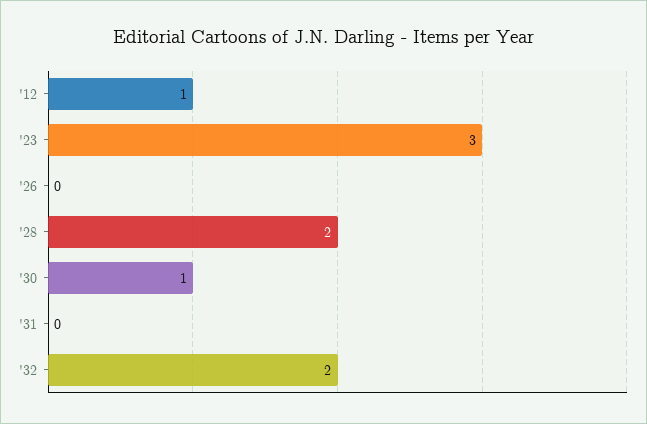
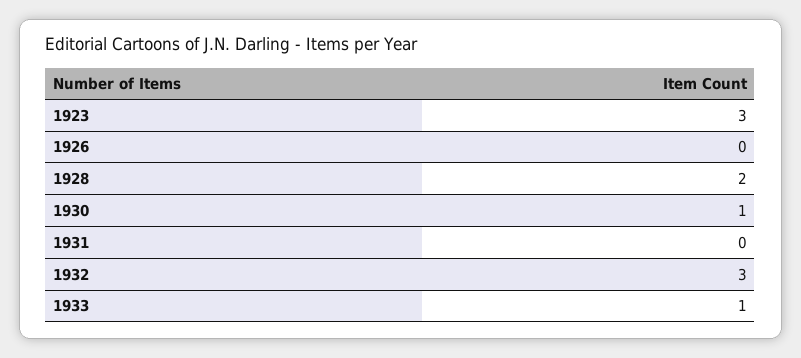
'12: 1 -> none
'32: 2 -> 3
1933: none -> 1

